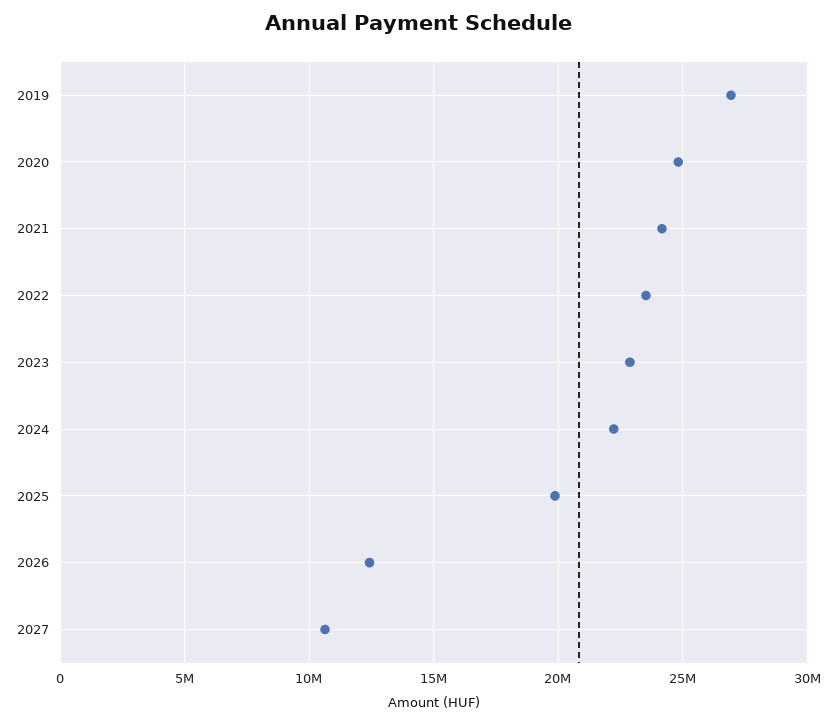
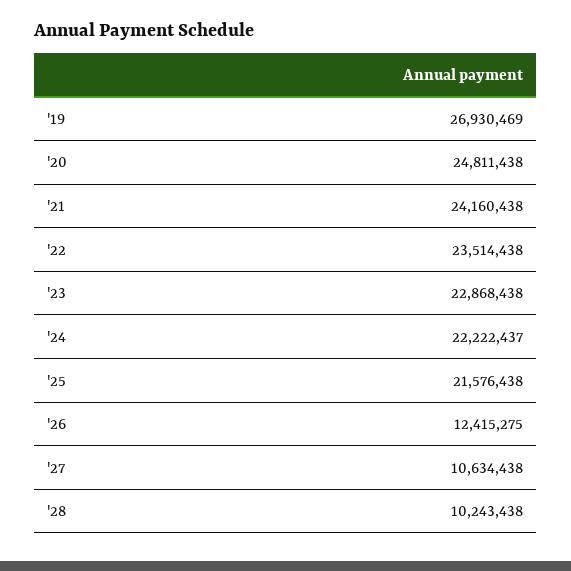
2025: 20000000 -> 21576438
'28: none -> 10243438

